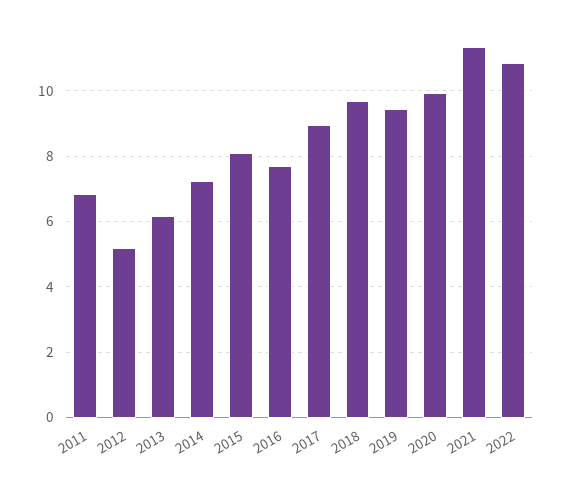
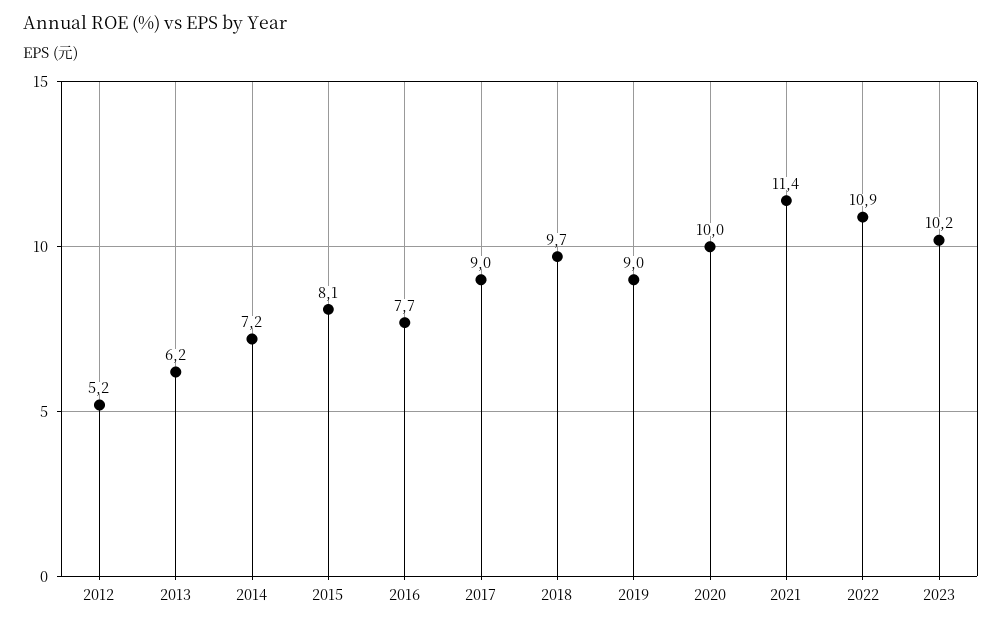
2011: 6.8 -> none
2019: 9.4 -> 9
2023: none -> 10.2

